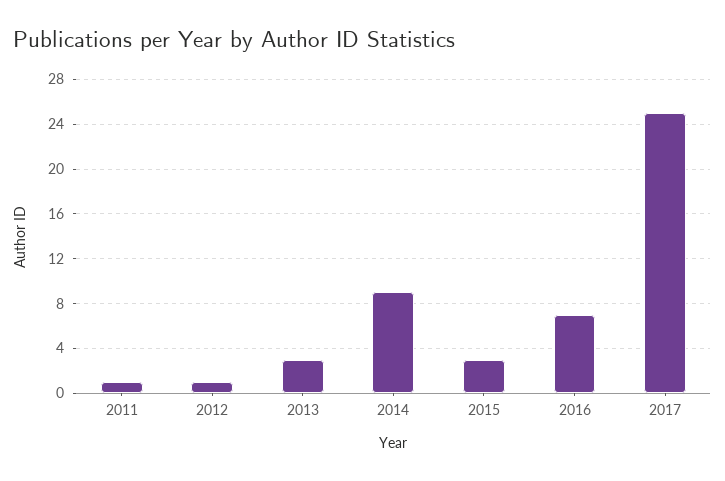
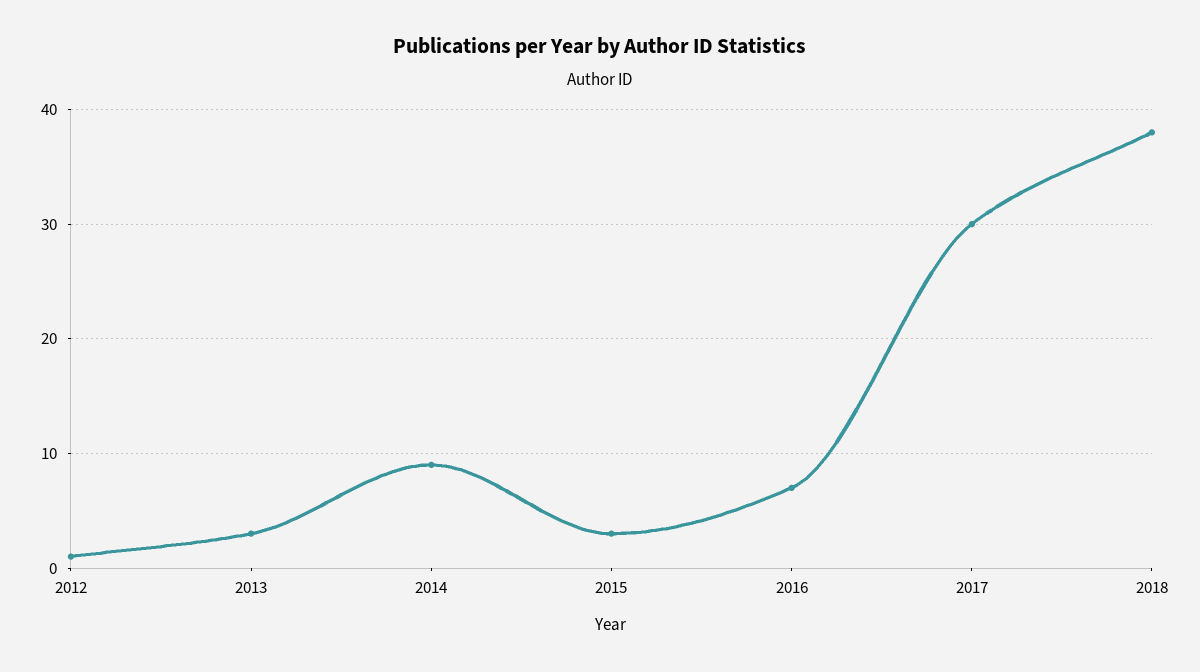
2011: 1 -> none
2017: 25 -> 30
2018: none -> 38

